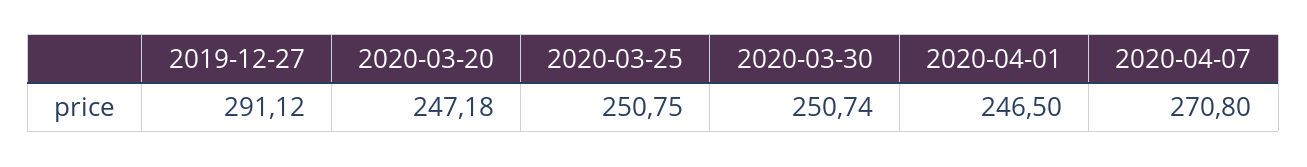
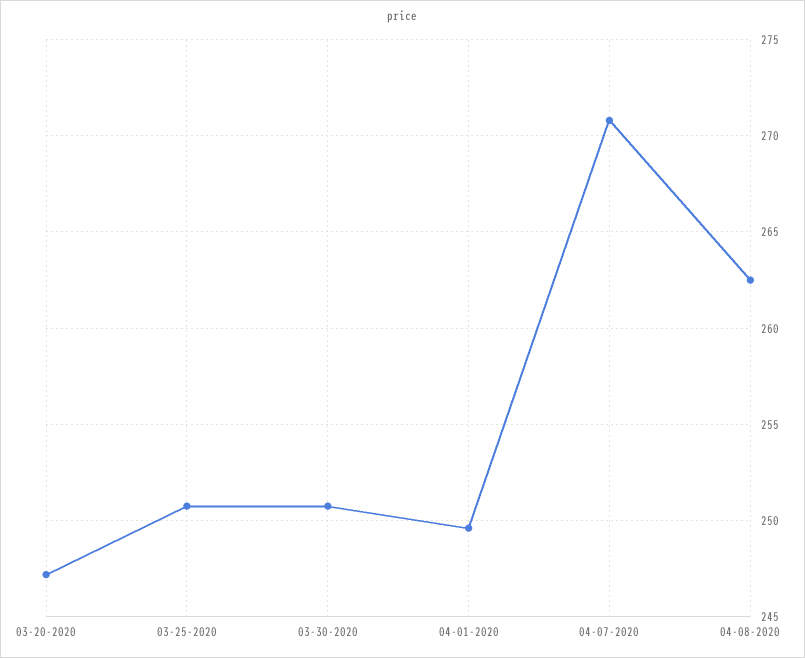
2019-12-27: 291.12 -> none
2020-04-01: 246.5 -> 249.5
04-08-2020: none -> 262.5

